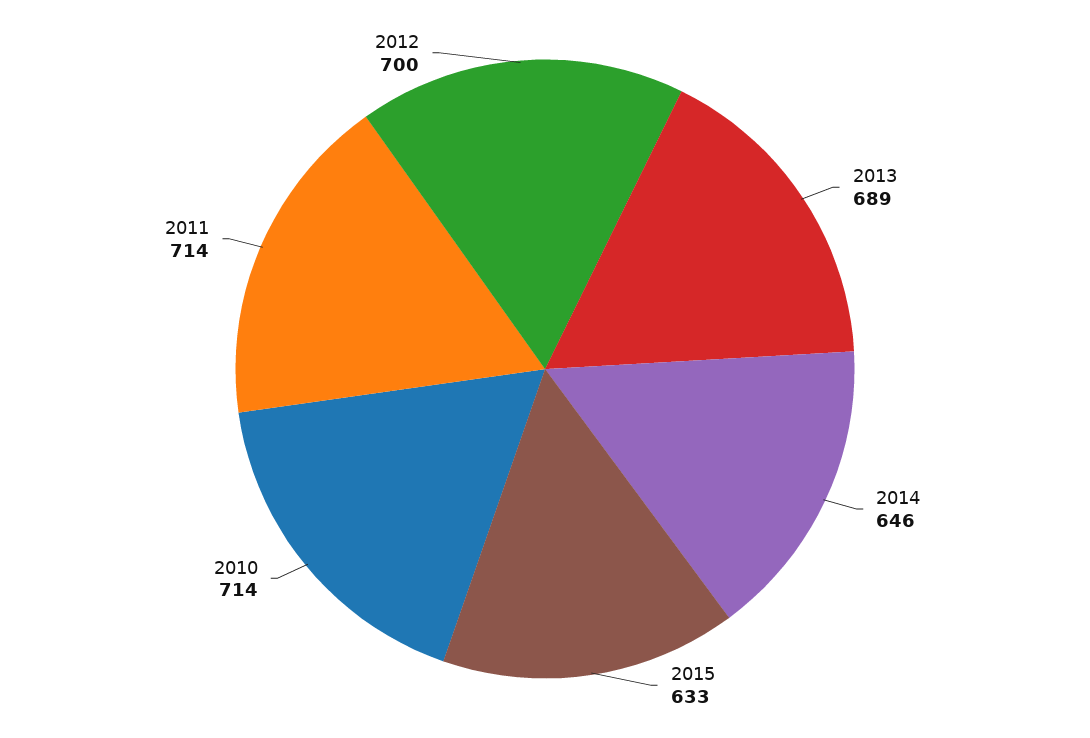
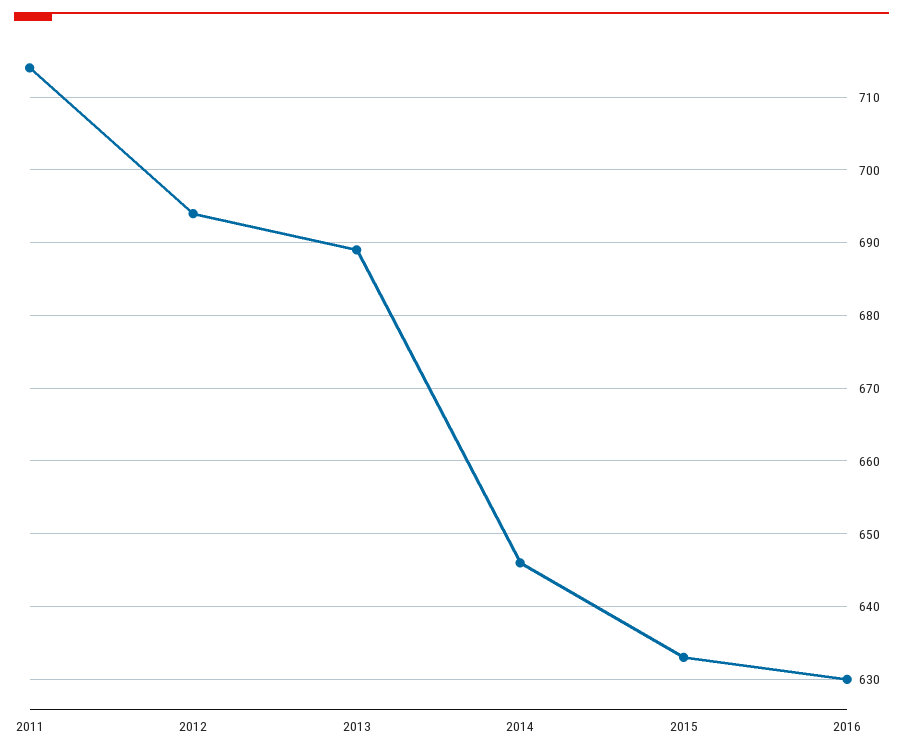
2010: 714 -> none
2012: 700 -> 694
2016: none -> 630

